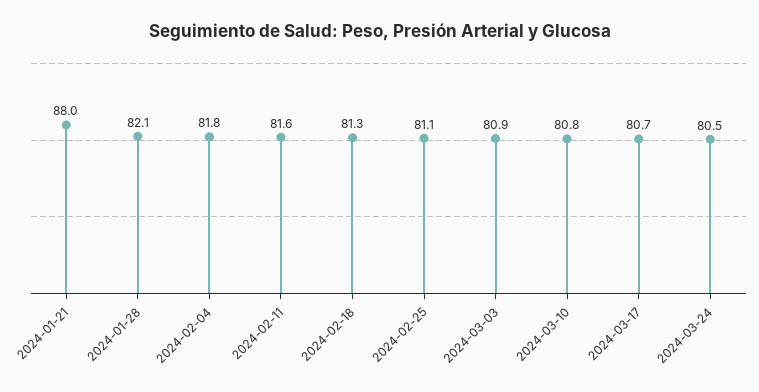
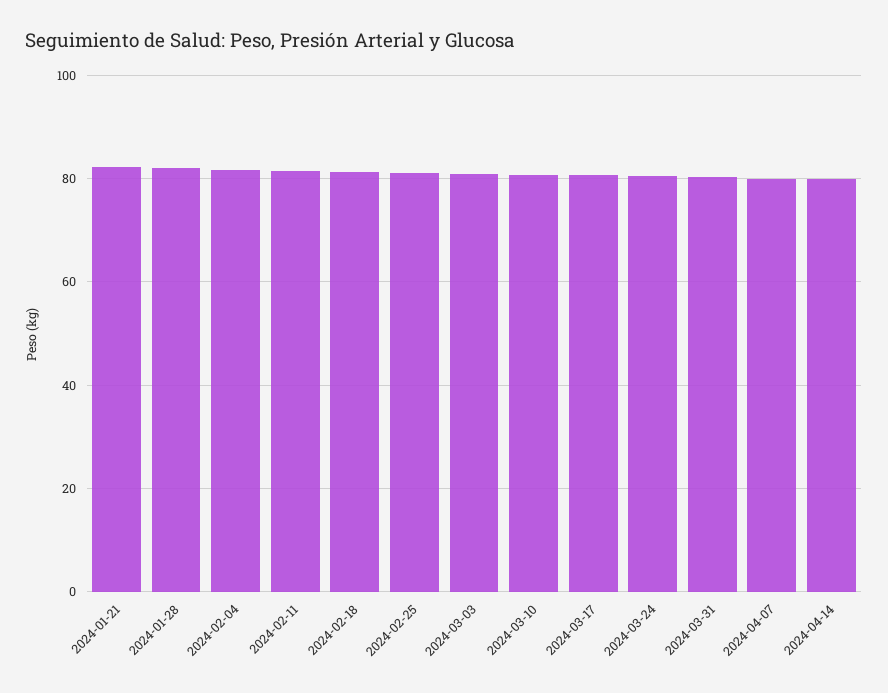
2024-01-21: 88 -> 82
2024-03-31: none -> 80
2024-04-07: none -> 80
2024-04-14: none -> 80

